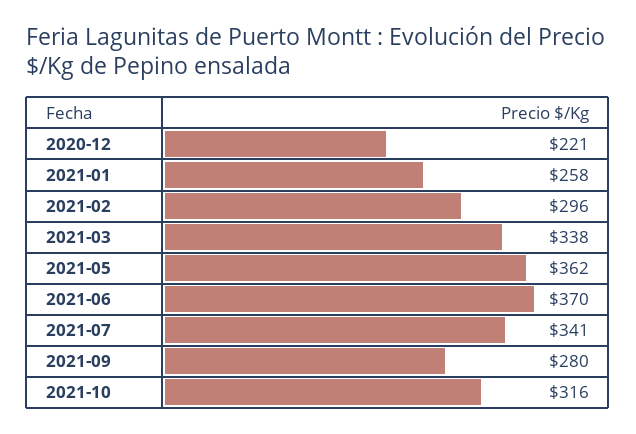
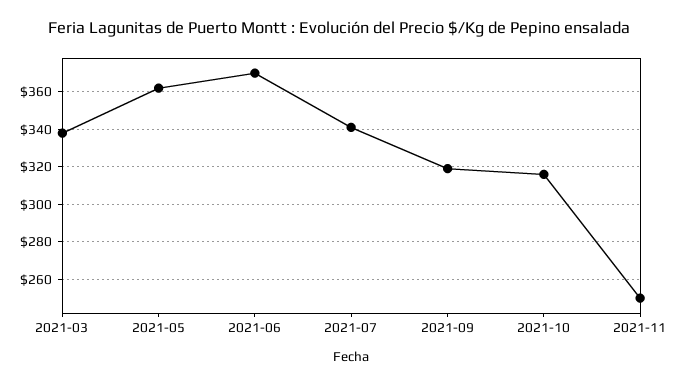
2020-12: 221 -> none
2021-01: 258 -> none
2021-02: 296 -> none
2021-09: 280 -> 320
2021-11: none -> 250

